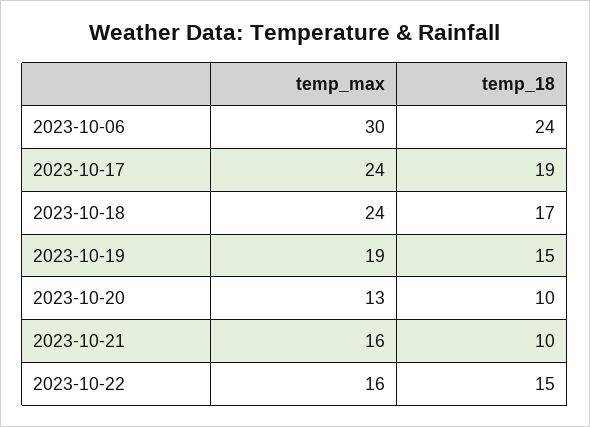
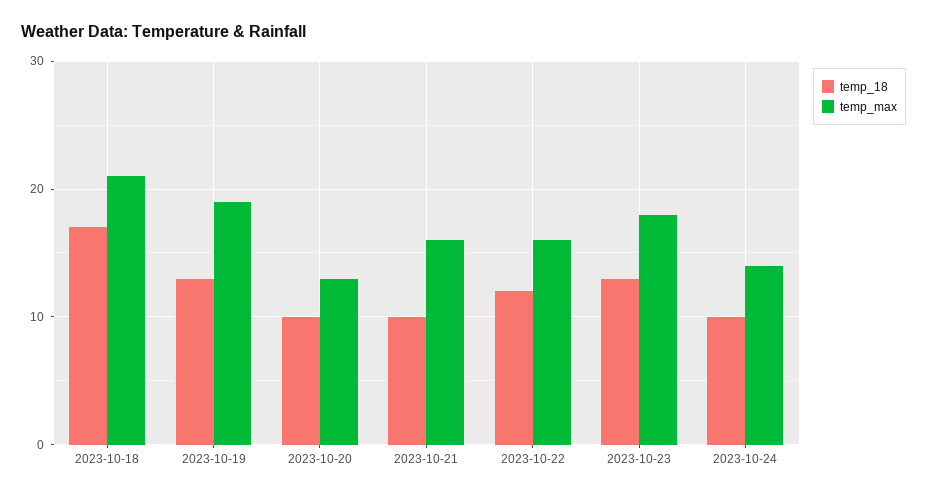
temp_max, 2023-10-06: 30 -> none
temp_18, 2023-10-06: 24 -> none
temp_max, 2023-10-17: 24 -> none
temp_18, 2023-10-17: 19 -> none
temp_max, 2023-10-18: 24 -> 21
temp_18, 2023-10-19: 15 -> 13
temp_18, 2023-10-22: 15 -> 12
temp_18, 2023-10-23: none -> 13
temp_max, 2023-10-23: none -> 18
temp_18, 2023-10-24: none -> 10
temp_max, 2023-10-24: none -> 14

